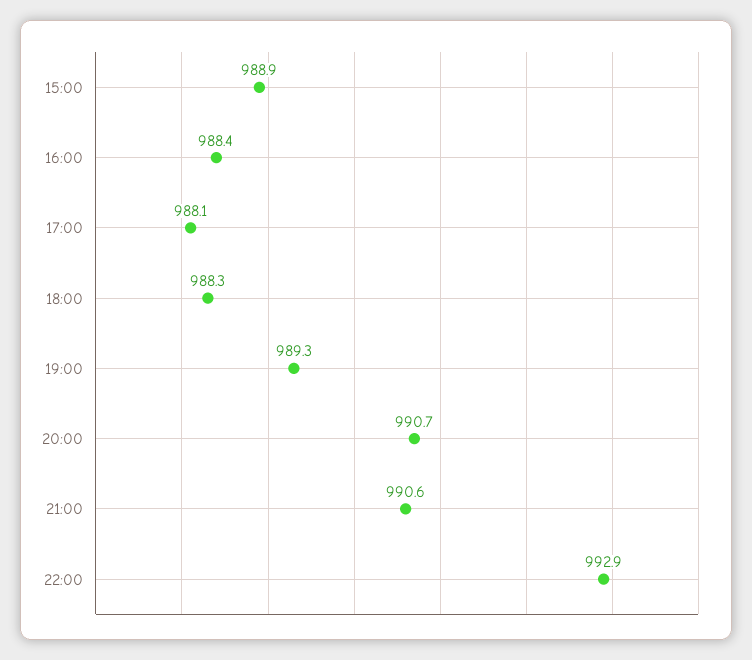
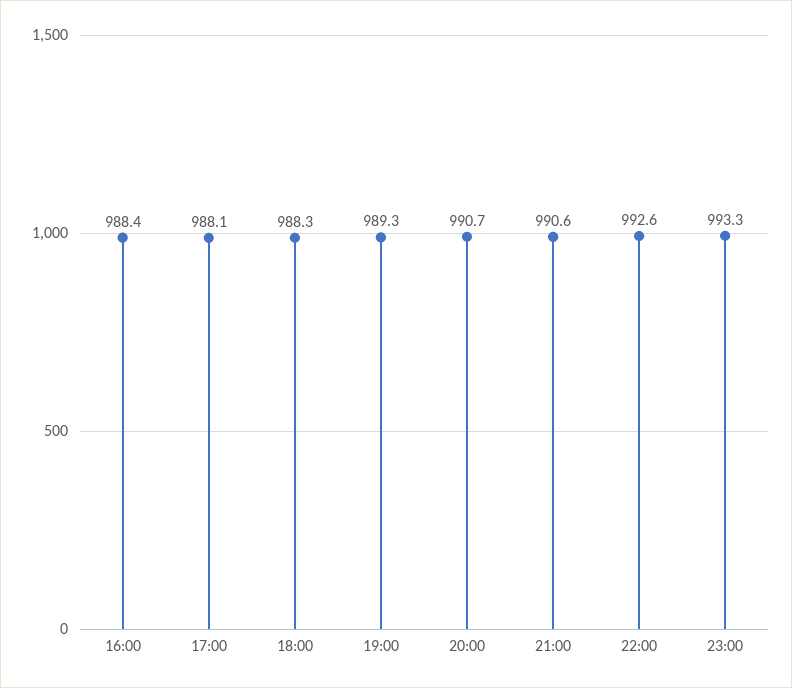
15:00: 988.9 -> none
22:00: 992.9 -> 992.6
23:00: none -> 993.3

